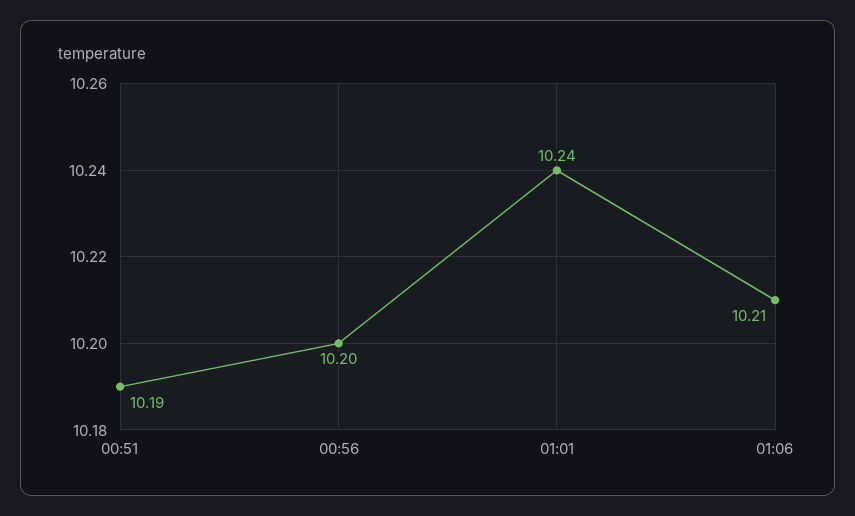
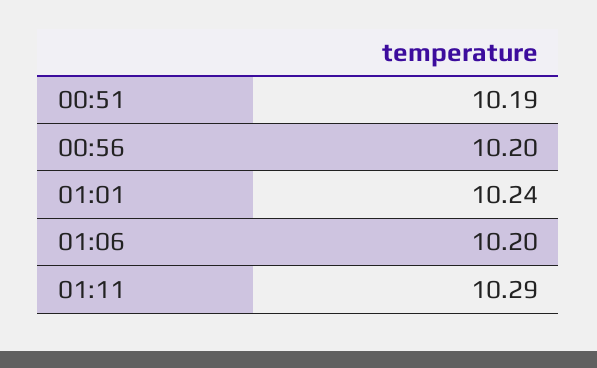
01:06: 10.21 -> 10.2
01:11: none -> 10.29

